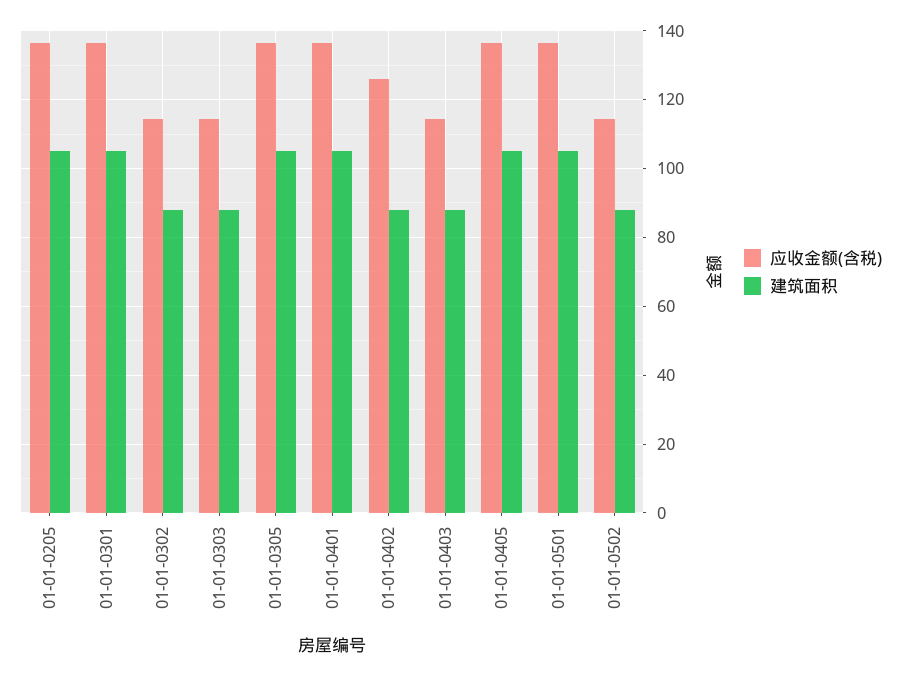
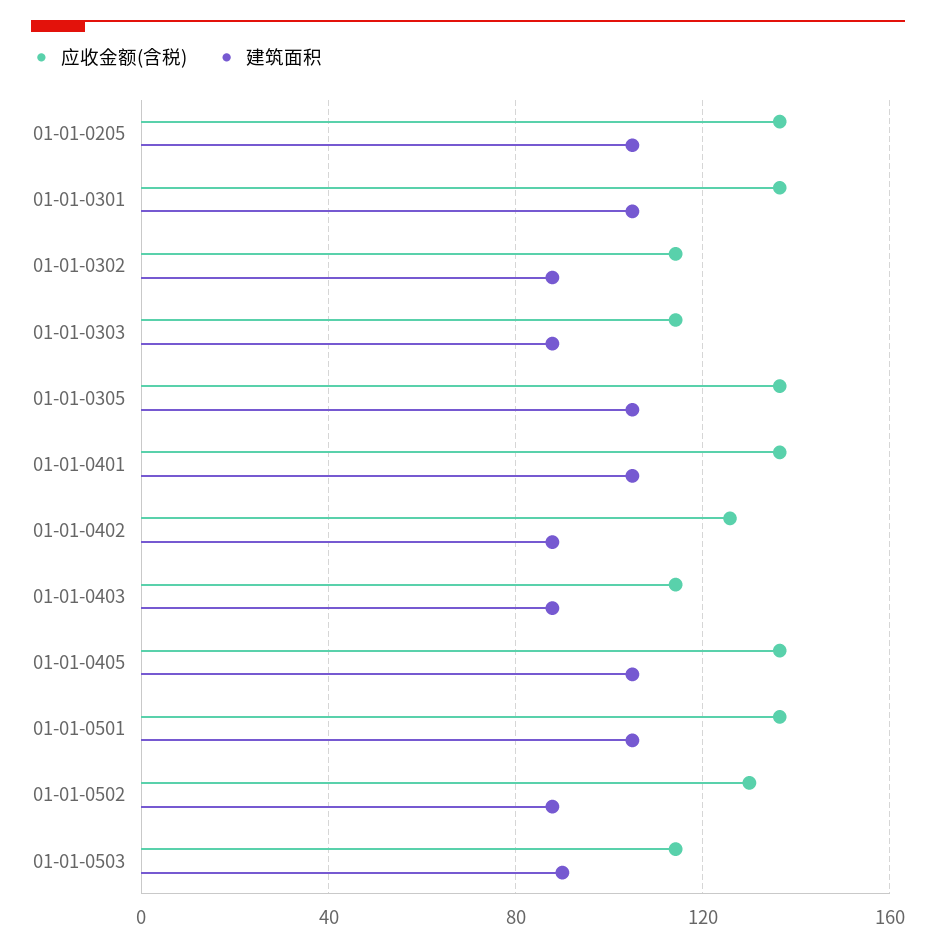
应收金额(含税), 01-01-0502: 114 -> 130
应收金额(含税), 01-01-0503: none -> 115
建筑面积, 01-01-0503: none -> 90

